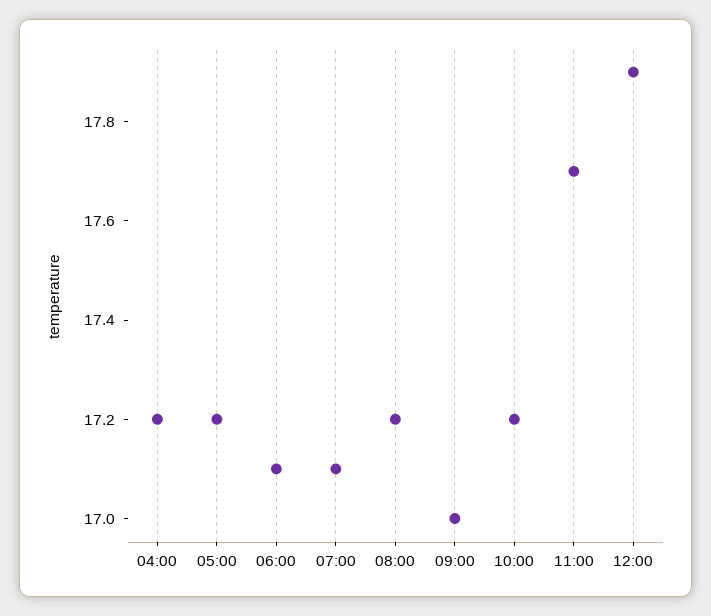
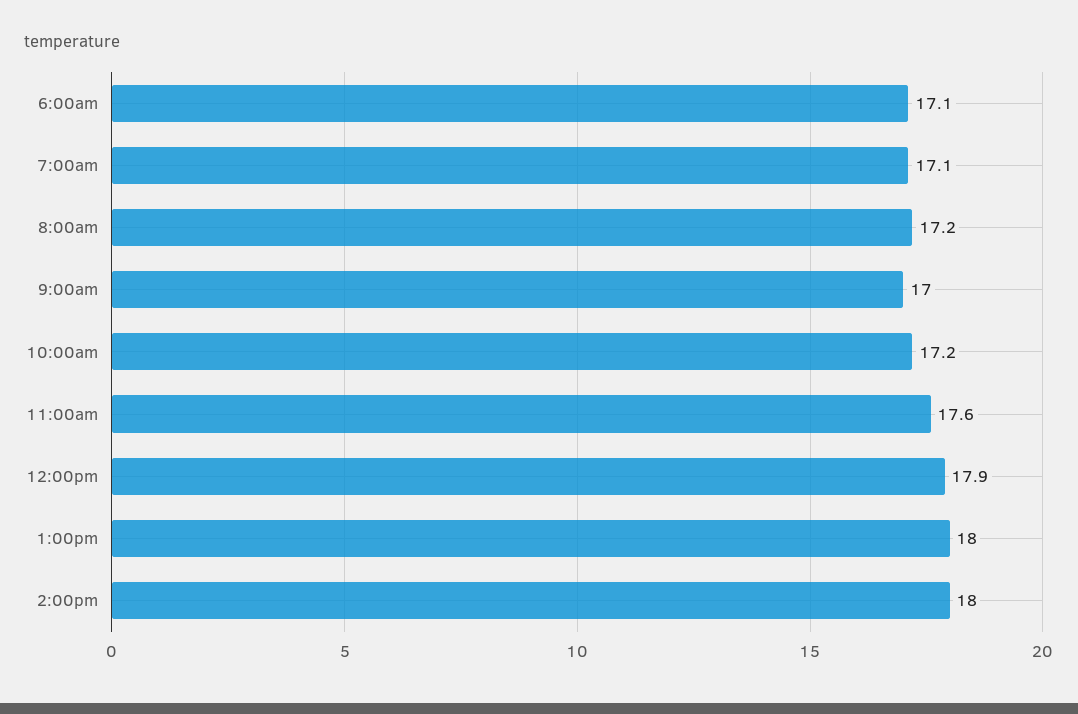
04:00: 17.2 -> none
05:00: 17.2 -> none
11:00: 17.7 -> 17.6
1:00pm: none -> 18
2:00pm: none -> 18

